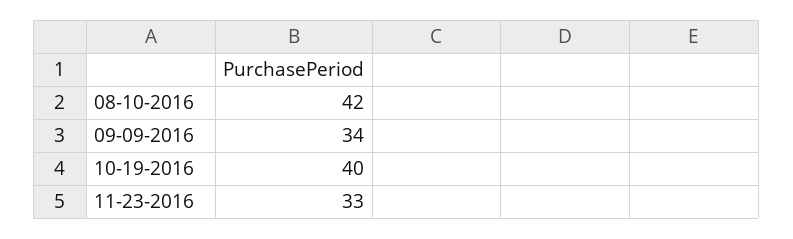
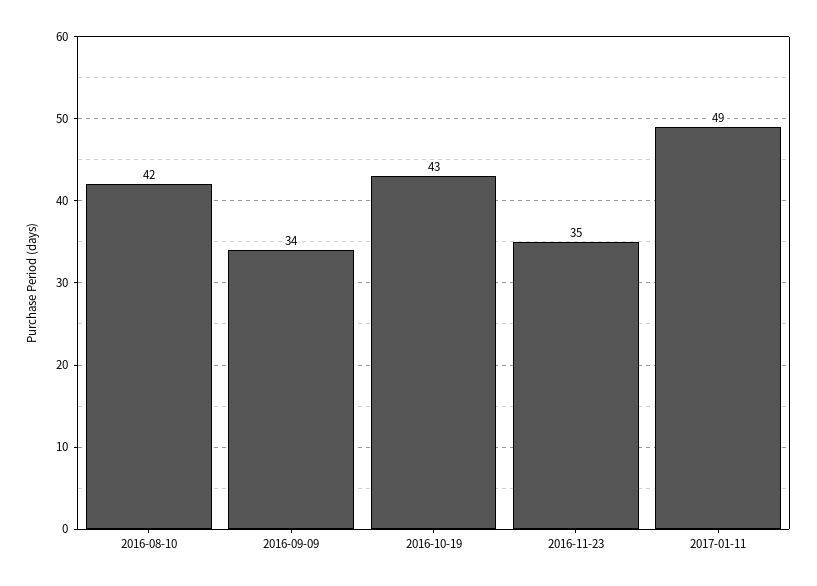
10-19-2016: 40 -> 43
11-23-2016: 33 -> 35
2017-01-11: none -> 49

